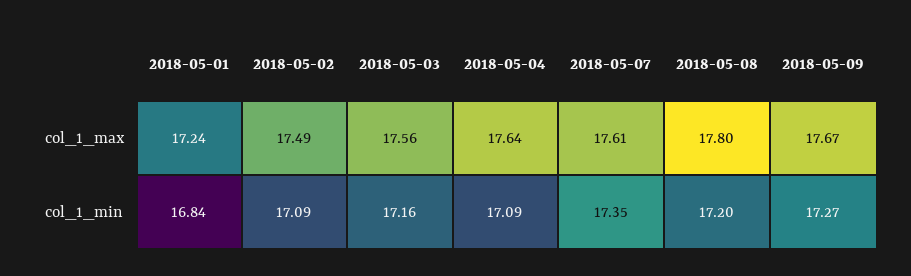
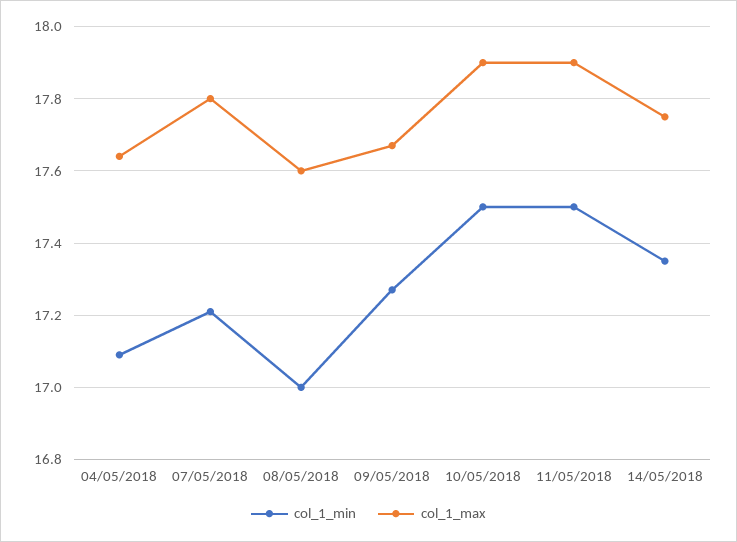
col_1_max, 2018-05-01: 17.24 -> none
col_1_max, 2018-05-02: 17.49 -> none
col_1_max, 2018-05-03: 17.56 -> none
col_1_max, 2018-05-07: 17.61 -> 17.8
col_1_max, 2018-05-08: 17.8 -> 17.6
col_1_min, 2018-05-01: 16.84 -> none
col_1_min, 2018-05-02: 17.09 -> none
col_1_min, 2018-05-03: 17.16 -> none
col_1_min, 2018-05-07: 17.35 -> 17.2
col_1_min, 2018-05-08: 17.2 -> 17
col_1_min, 10/05/2018: none -> 17.5
col_1_max, 10/05/2018: none -> 17.9
col_1_min, 11/05/2018: none -> 17.5
col_1_max, 11/05/2018: none -> 17.9
col_1_min, 14/05/2018: none -> 17.35
col_1_max, 14/05/2018: none -> 17.75

